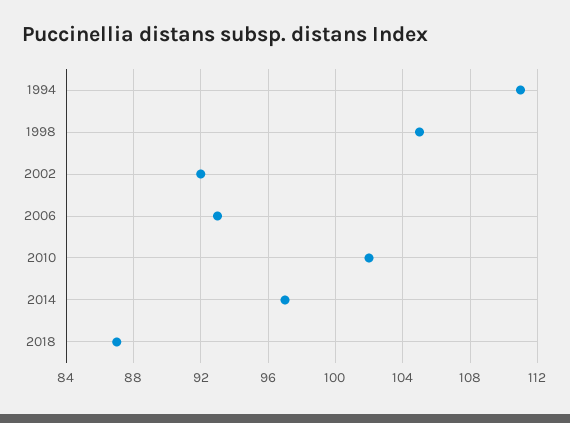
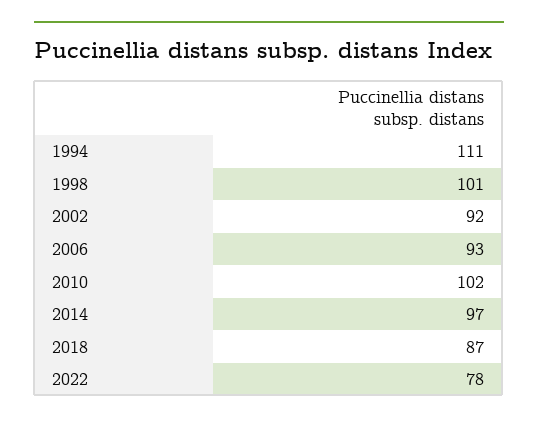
1998: 105 -> 101
2022: none -> 78

